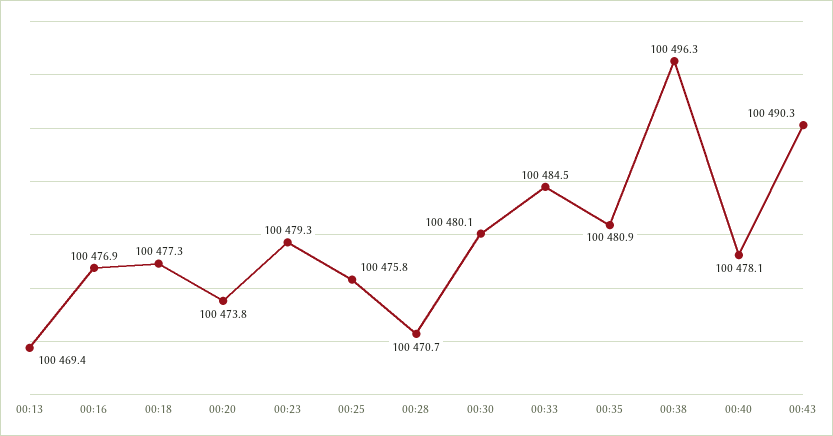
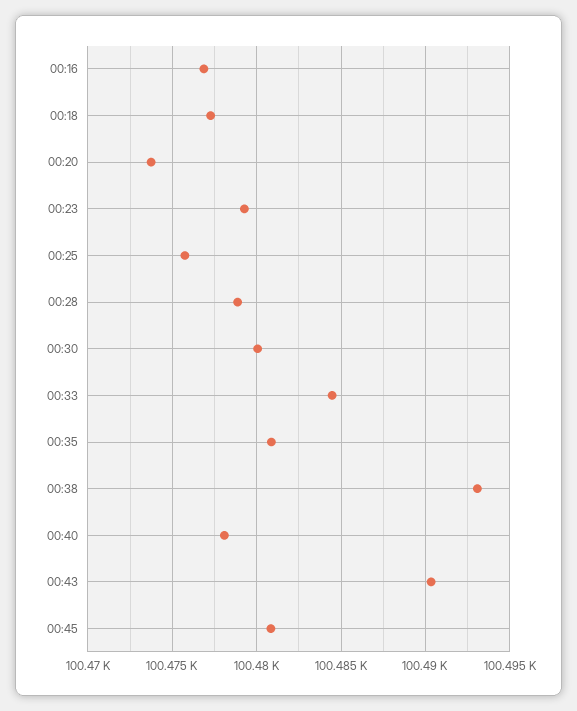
00:13: 100469.4 -> none
00:28: 100470.7 -> 100479
00:38: 100496.3 -> 100493
00:45: none -> 100481

